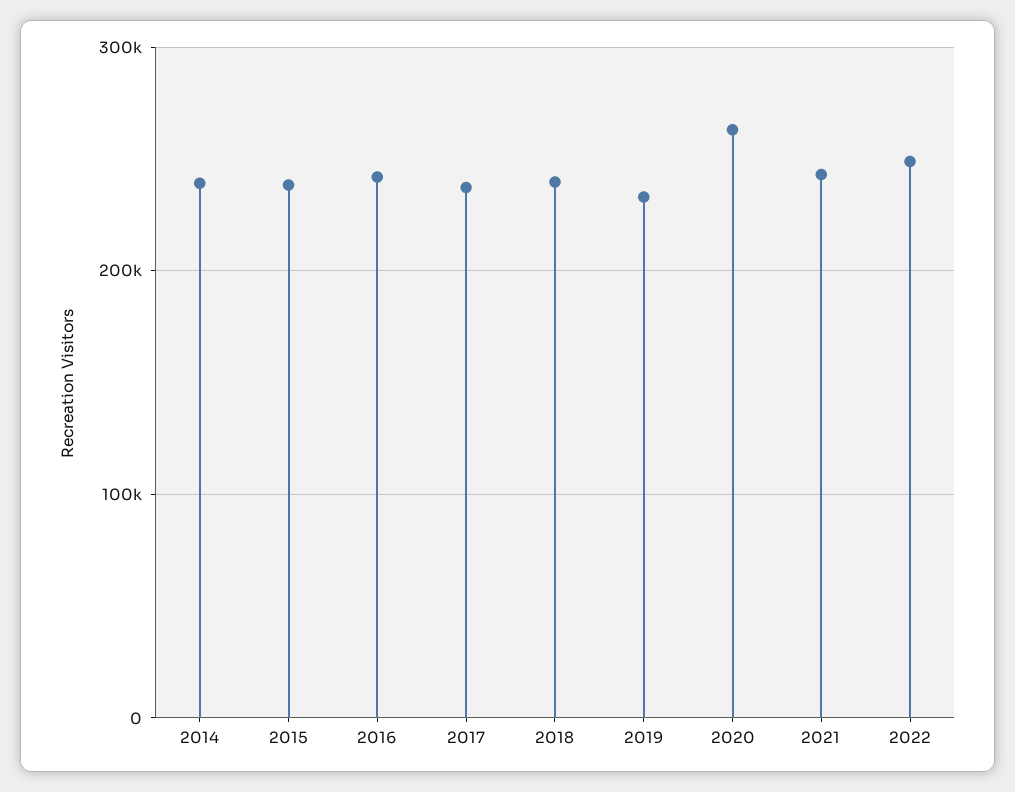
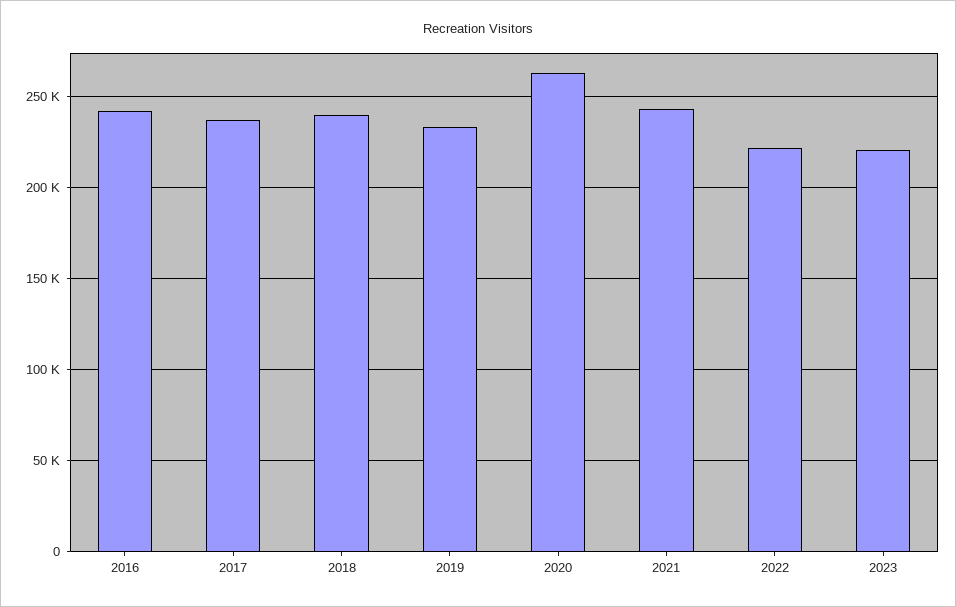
2014: 240000 -> none
2015: 240000 -> none
2022: 250000 -> 220000
2023: none -> 220000

